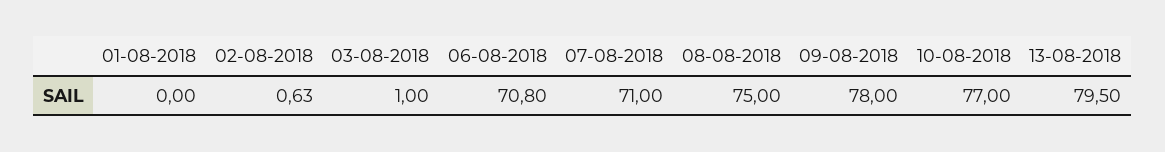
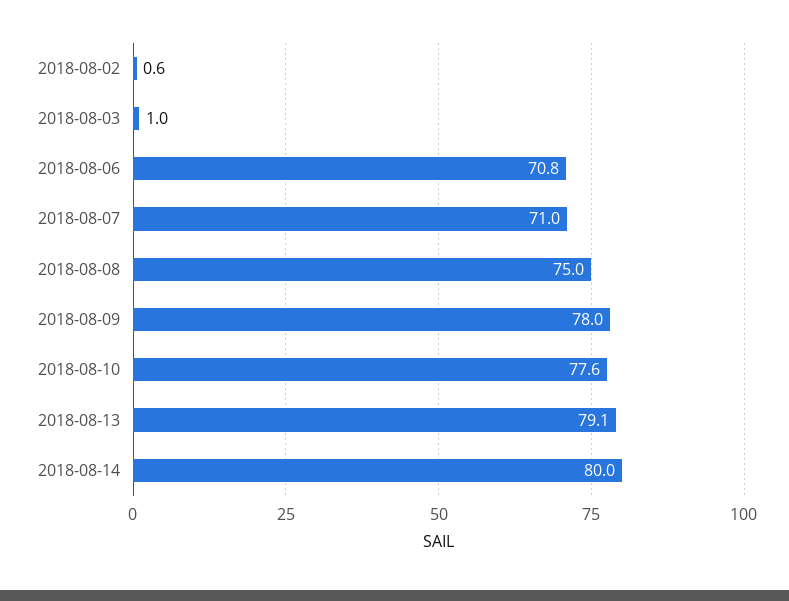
01-08-2018: 0 -> none
10-08-2018: 77 -> 77.6
13-08-2018: 79.5 -> 79.1
2018-08-14: none -> 80

